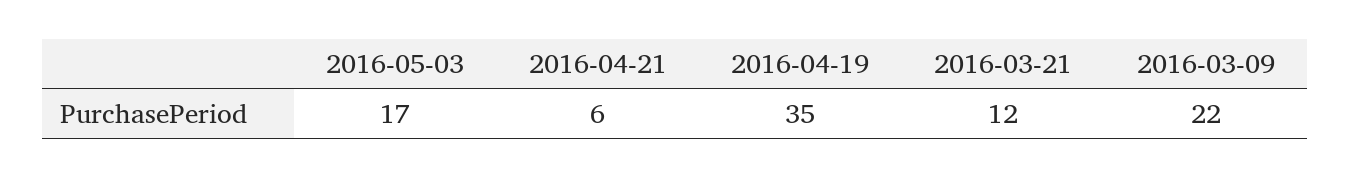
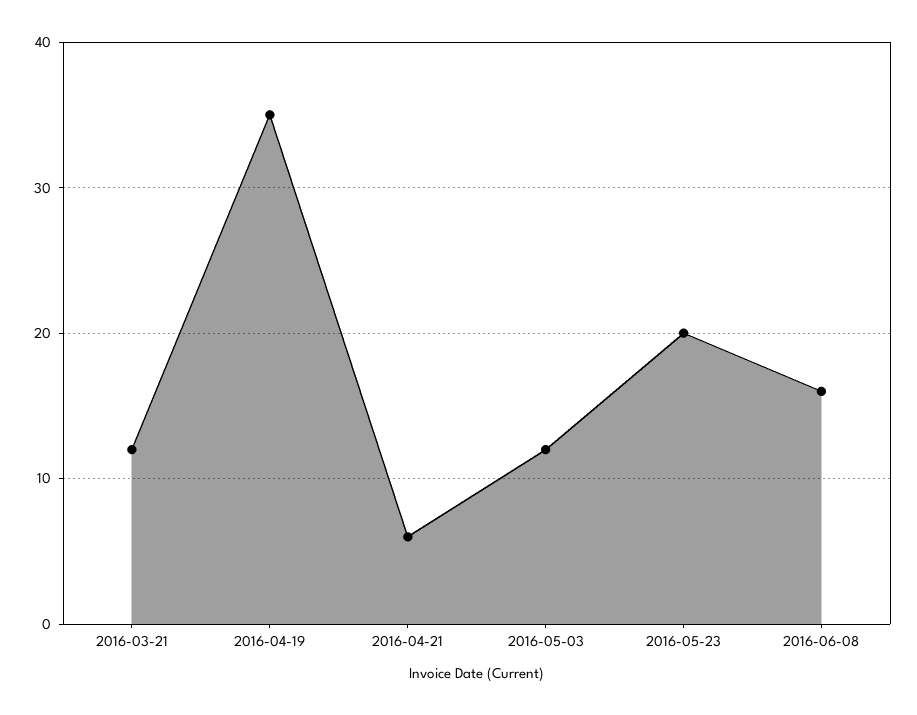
2016-05-03: 17 -> 12
2016-03-09: 22 -> none
2016-05-23: none -> 20
2016-06-08: none -> 16

